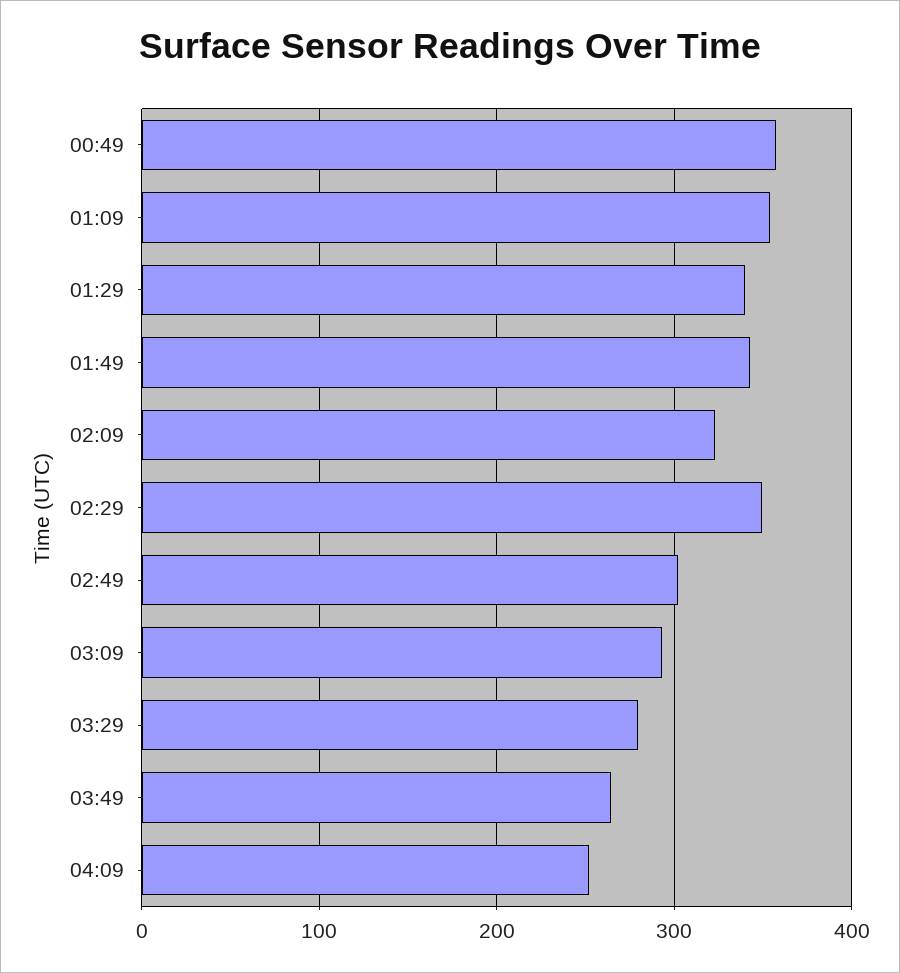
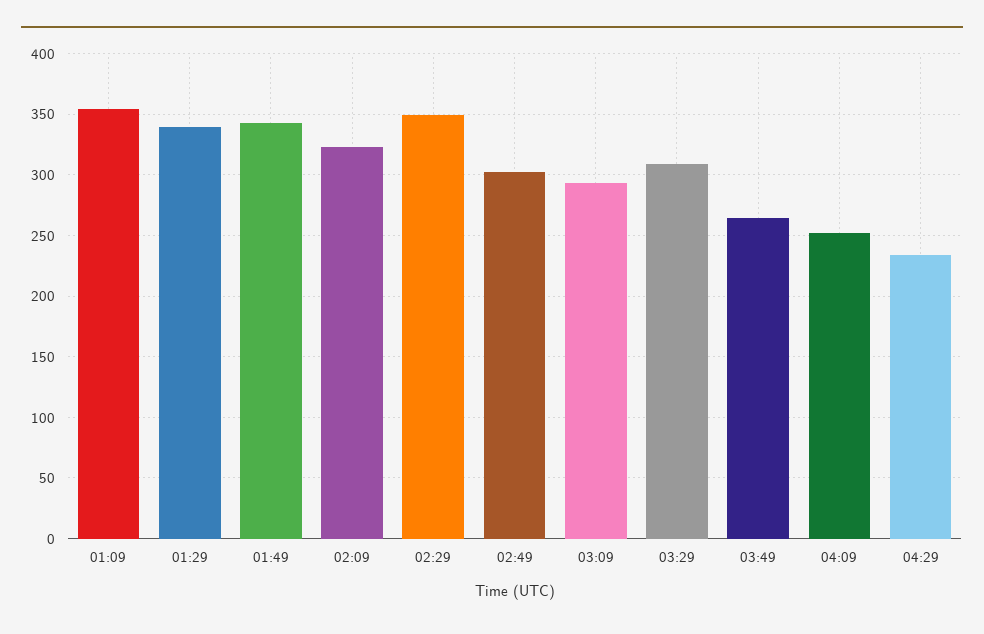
00:49: 360 -> none
03:29: 280 -> 310
04:29: none -> 235

